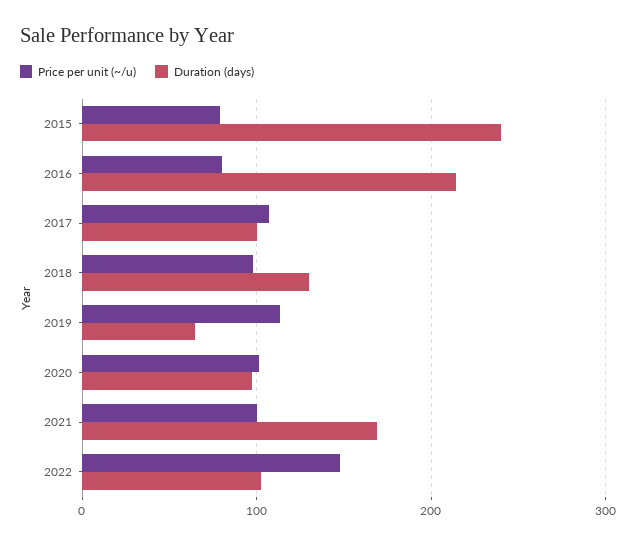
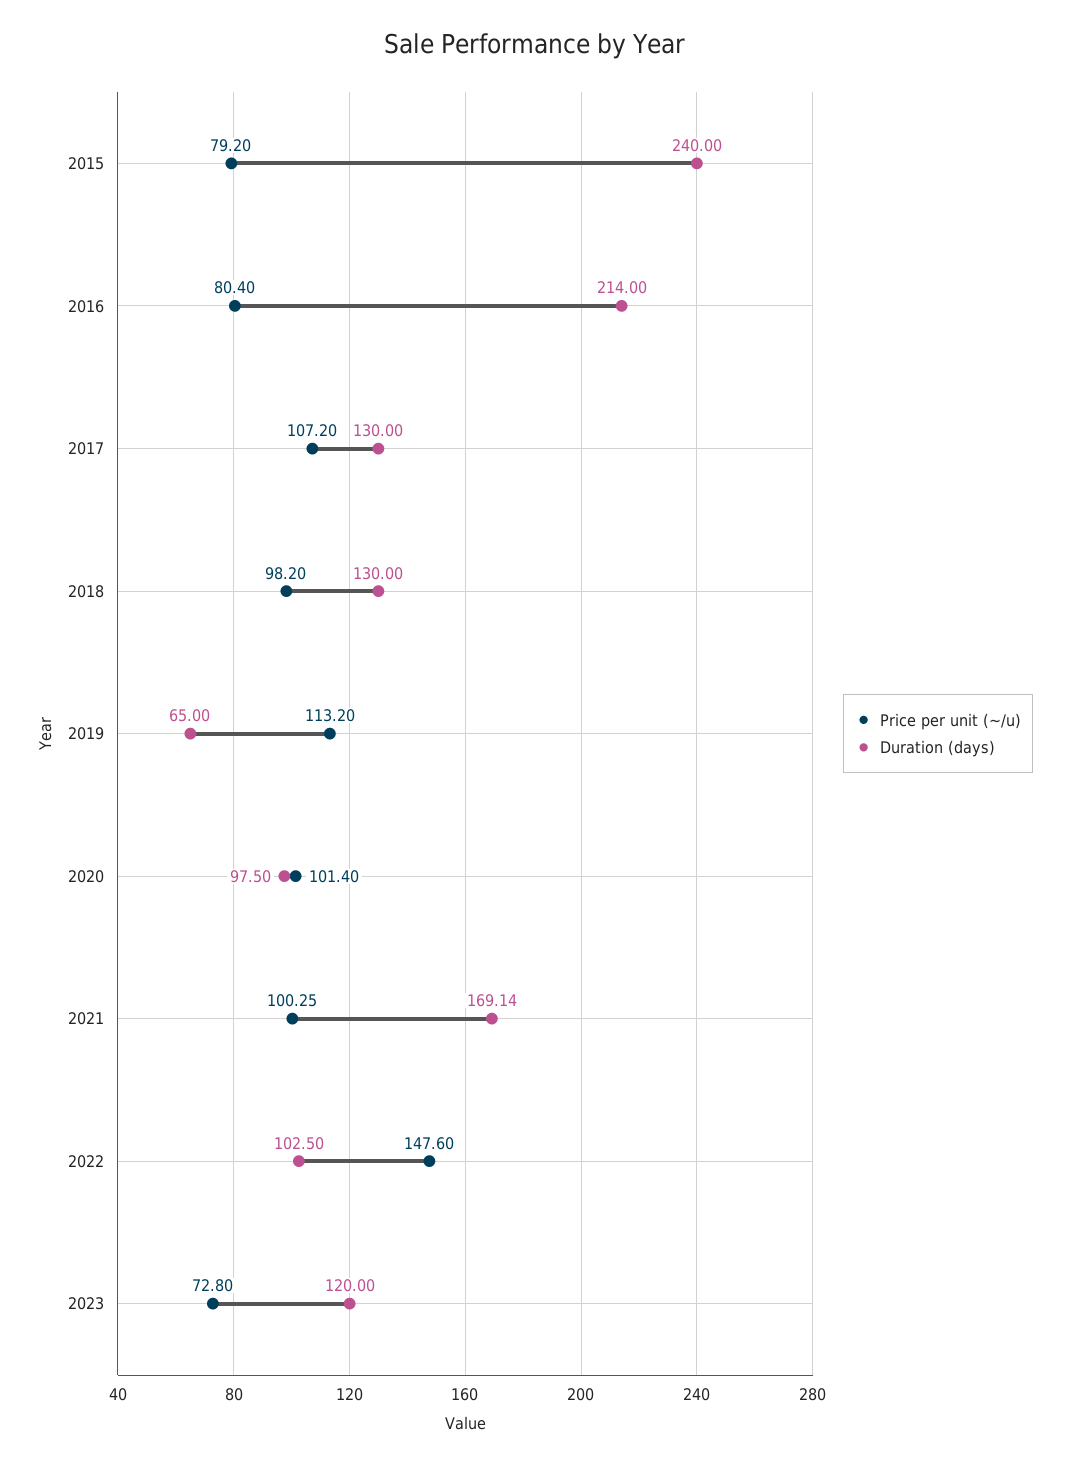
Duration (days), 2017: 100 -> 130
Price per unit (~/u), 2023: none -> 72.8
Duration (days), 2023: none -> 120

